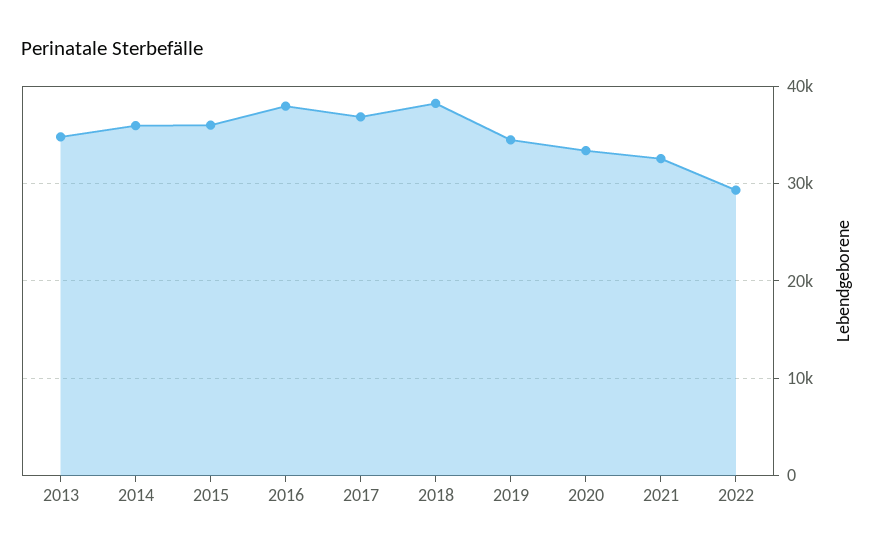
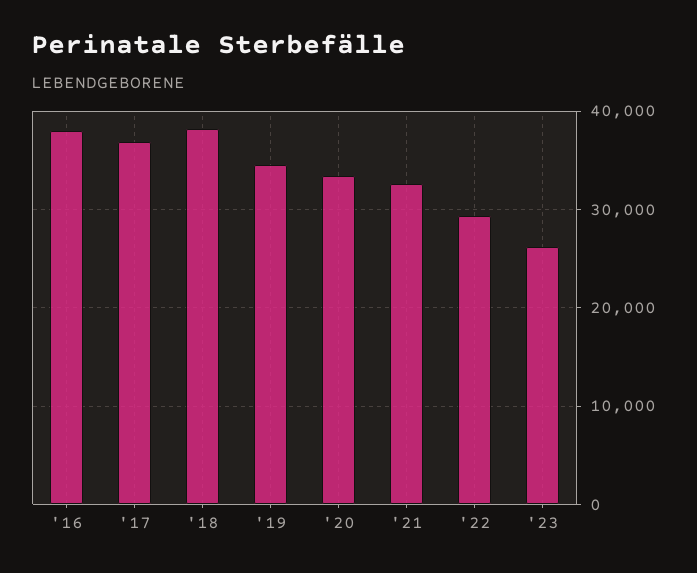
2013: 35000 -> none
2014: 36000 -> none
2015: 36000 -> none
'23: none -> 26000

